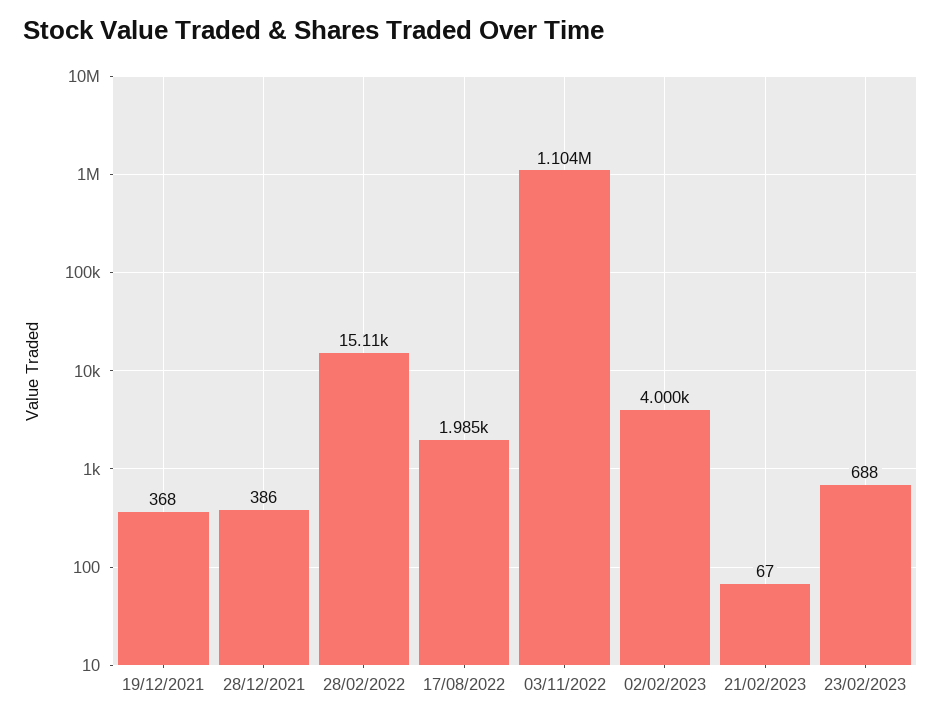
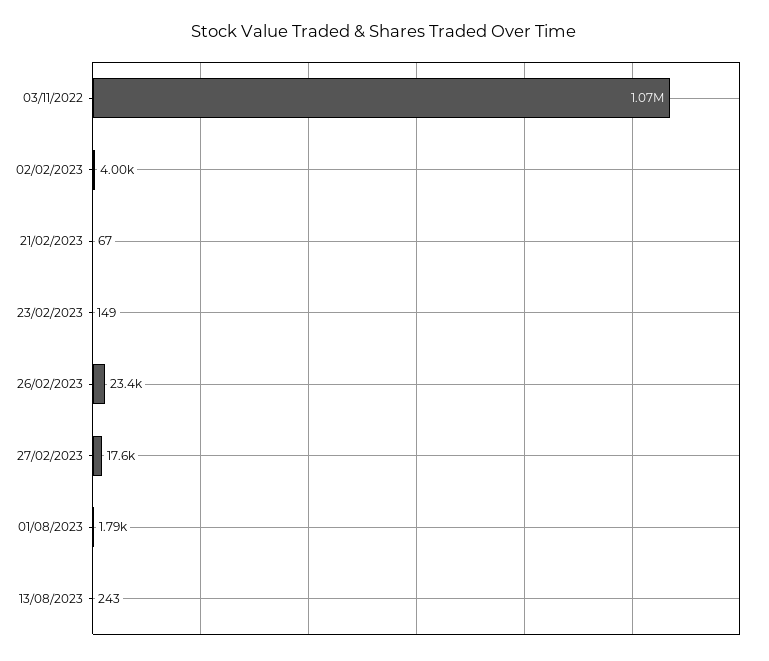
19/12/2021: 368 -> none
28/12/2021: 386 -> none
28/02/2022: 15110 -> none
17/08/2022: 1985 -> none
03/11/2022: 1104000 -> 1070000
23/02/2023: 688 -> 149
26/02/2023: none -> 23400
27/02/2023: none -> 17600
01/08/2023: none -> 1790
13/08/2023: none -> 243

